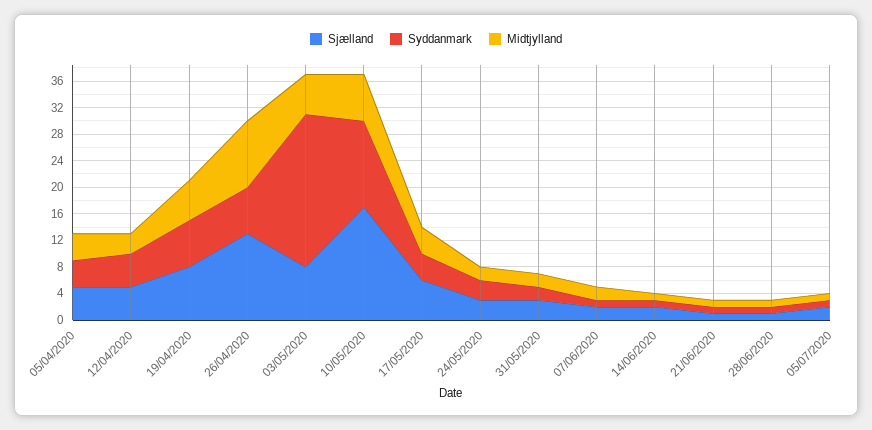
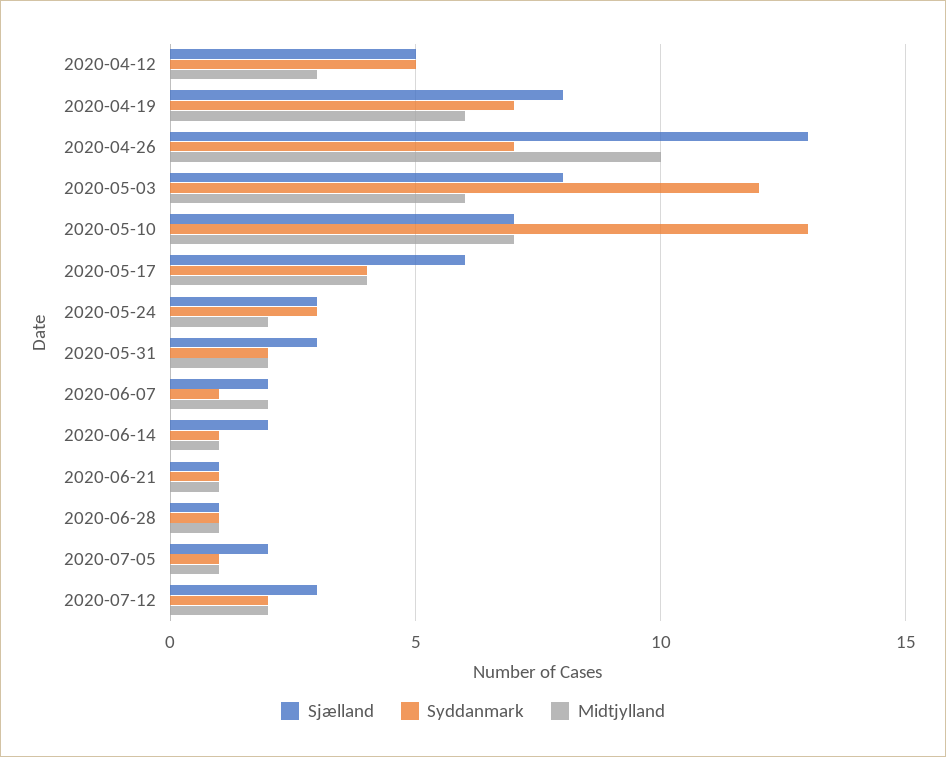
Sjælland, 05/04/2020: 4 -> none
Syddanmark, 05/04/2020: 4 -> none
Midtjylland, 05/04/2020: 4 -> none
Syddanmark, 03/05/2020: 24 -> 12
Sjælland, 10/05/2020: 16 -> 7
Sjælland, 2020-07-12: none -> 3
Syddanmark, 2020-07-12: none -> 2
Midtjylland, 2020-07-12: none -> 2

